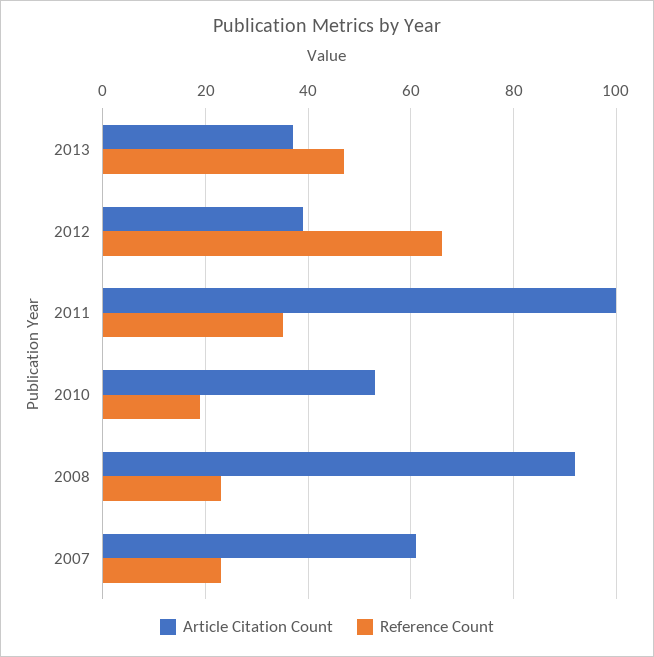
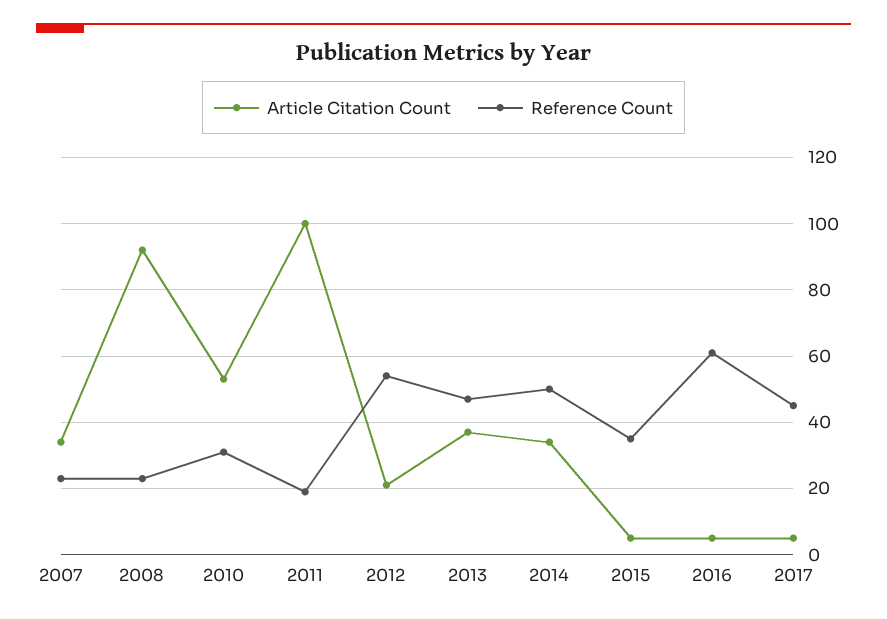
Article Citation Count, 2012: 40 -> 20
Reference Count, 2012: 65 -> 55
Reference Count, 2011: 35 -> 20
Reference Count, 2010: 20 -> 30
Article Citation Count, 2007: 60 -> 35
Article Citation Count, 2014: none -> 35
Reference Count, 2014: none -> 50
Article Citation Count, 2015: none -> 5
Reference Count, 2015: none -> 35
Article Citation Count, 2016: none -> 5
Reference Count, 2016: none -> 60
Article Citation Count, 2017: none -> 5
Reference Count, 2017: none -> 45

